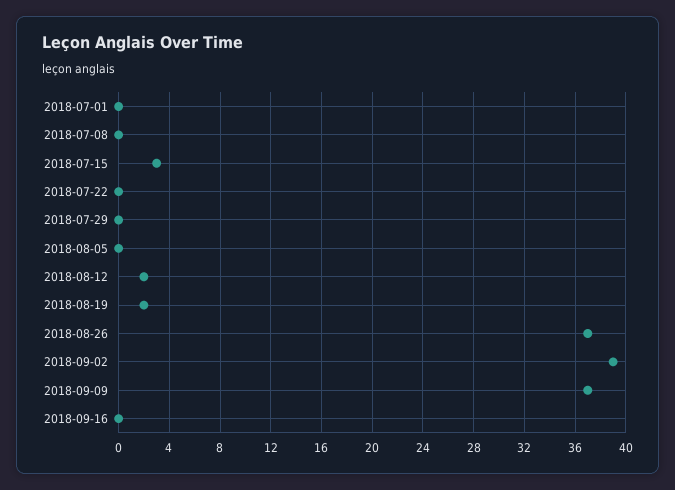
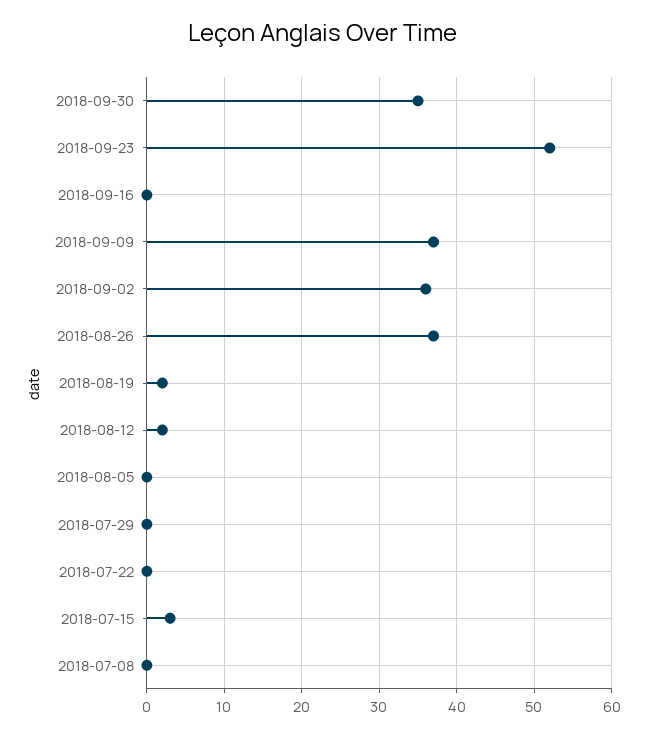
2018-07-01: 0 -> none
2018-09-02: 39 -> 36
2018-09-30: none -> 35
2018-09-23: none -> 52

